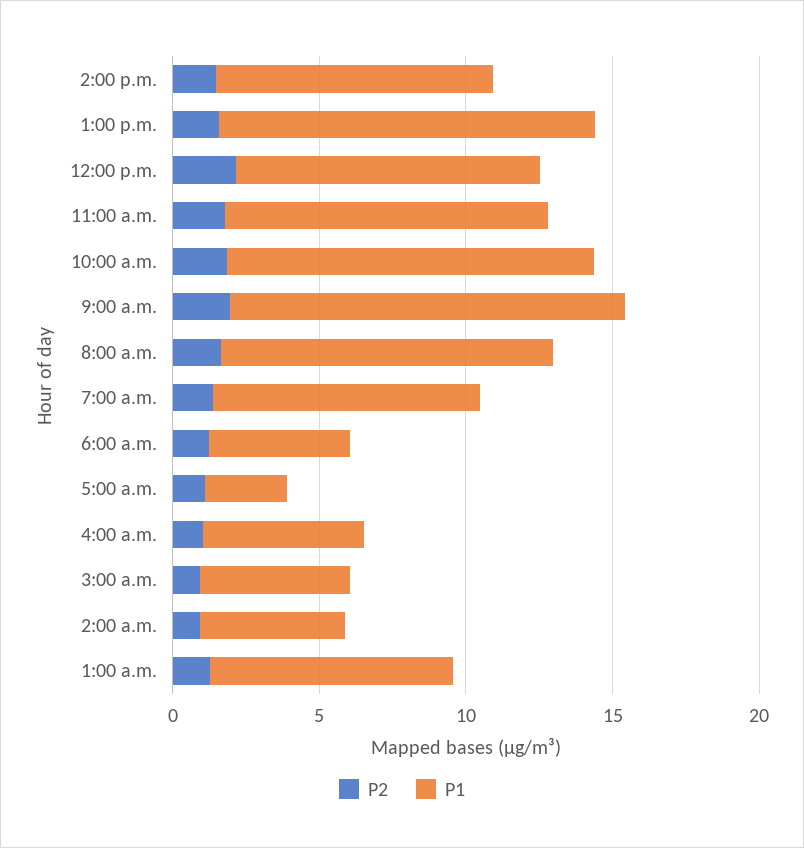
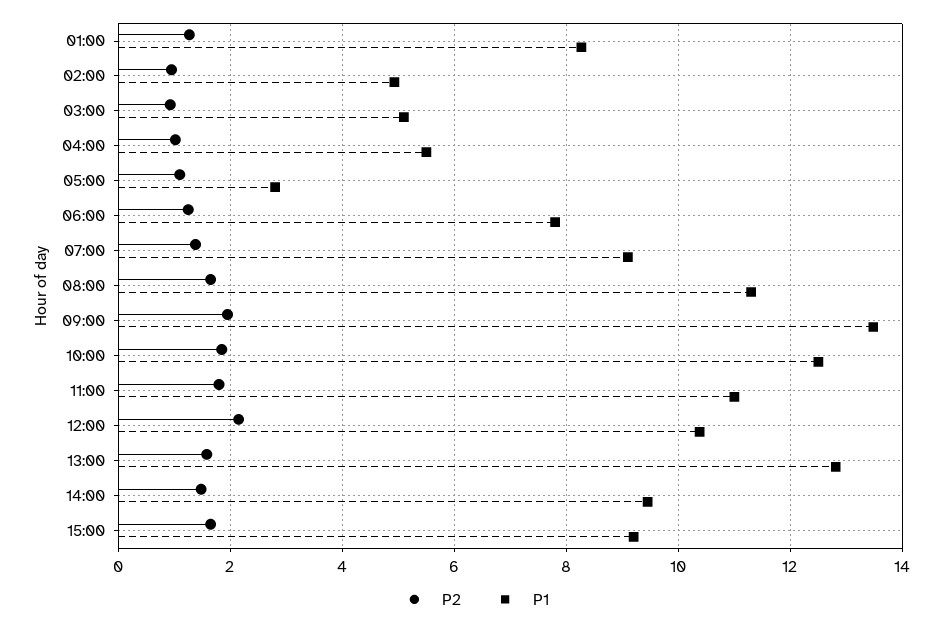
P1, 6:00 a.m.: 5 -> 7.8
P2, 15:00: none -> 1.6
P1, 15:00: none -> 9.2

